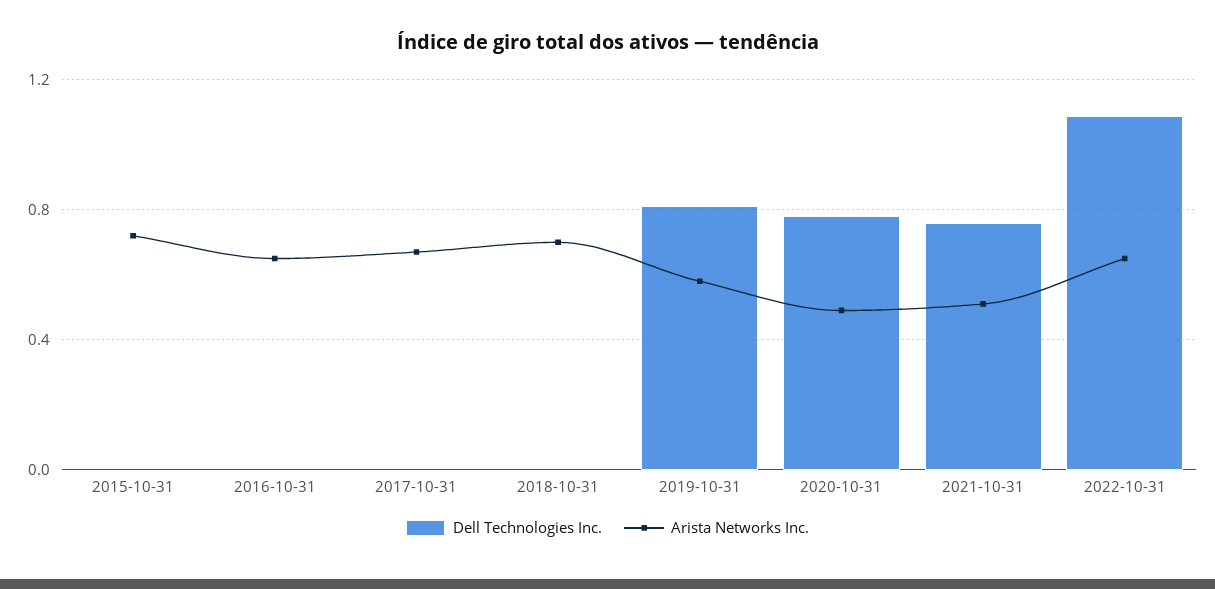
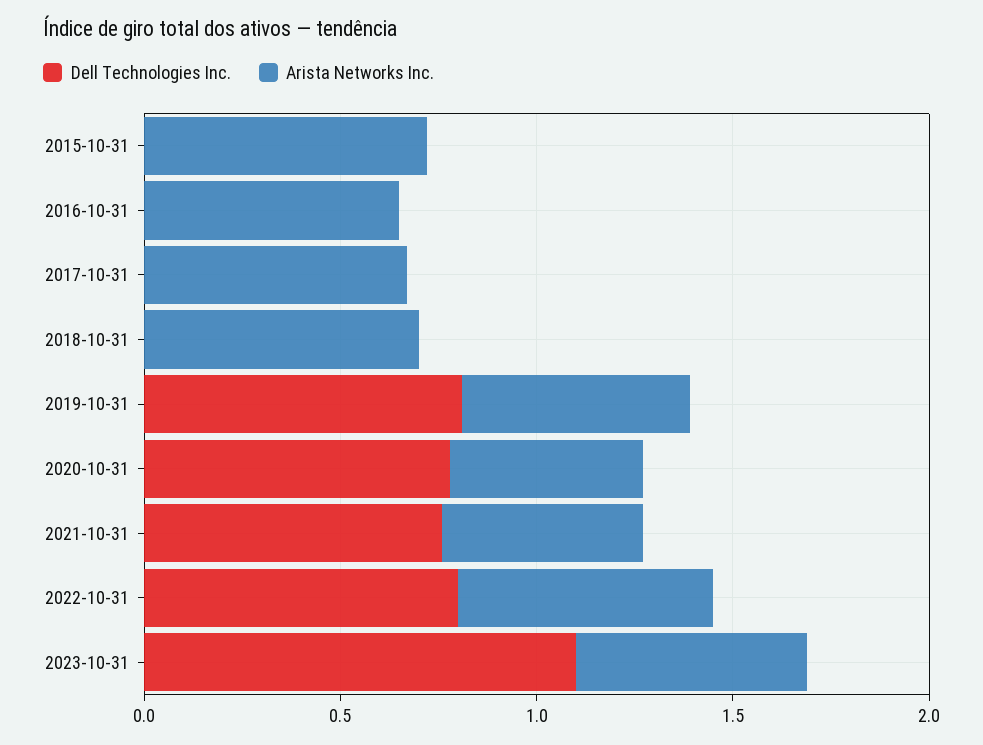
Dell Technologies Inc., 2022-10-31: 1.1 -> 0.8
Dell Technologies Inc., 2023-10-31: none -> 1.1
Arista Networks Inc., 2023-10-31: none -> 0.6

